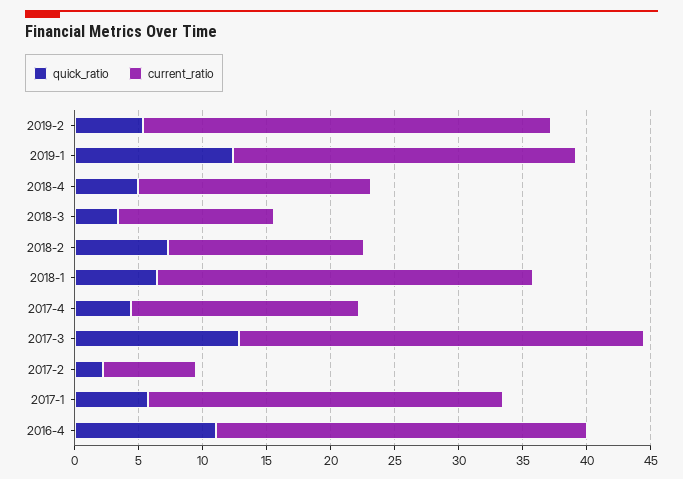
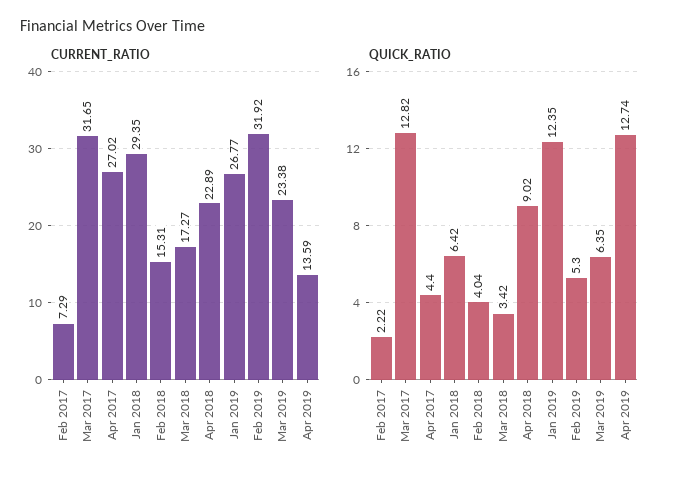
quick_ratio, 2018-4: 5 -> 9.02
current_ratio, 2018-4: 18 -> 22.89
current_ratio, 2018-3: 12 -> 17.27
quick_ratio, 2018-2: 7 -> 4.04
current_ratio, 2017-4: 18 -> 27.02
quick_ratio, 2017-1: 6 -> none
current_ratio, 2017-1: 28 -> none
quick_ratio, 2016-4: 11 -> none
current_ratio, 2016-4: 29 -> none
current_ratio, Mar 2019: none -> 23.38
current_ratio, Apr 2019: none -> 13.59
quick_ratio, Mar 2019: none -> 6.35
quick_ratio, Apr 2019: none -> 12.74

